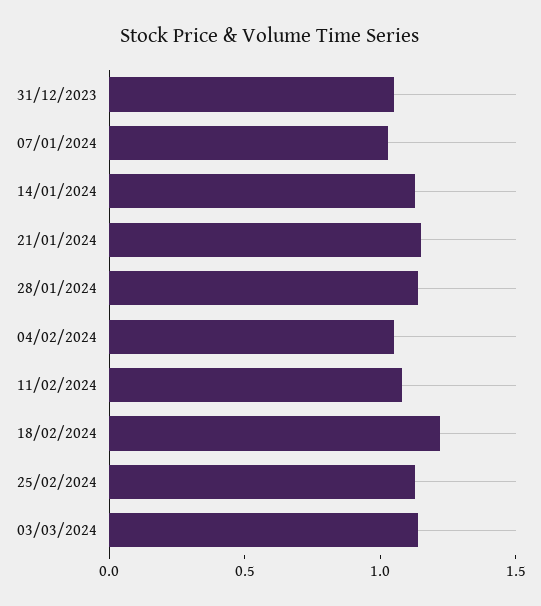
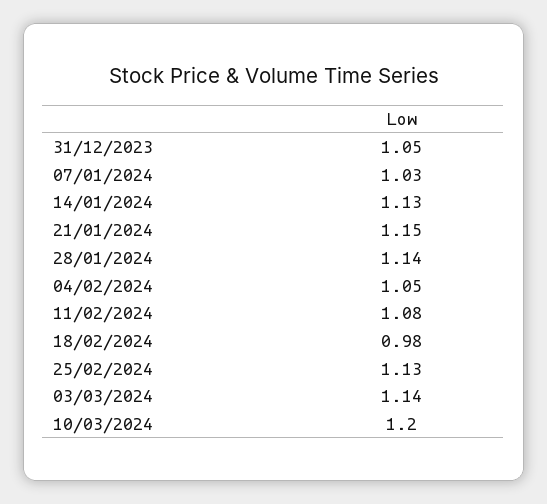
18/02/2024: 1.2 -> 0.98
10/03/2024: none -> 1.2

